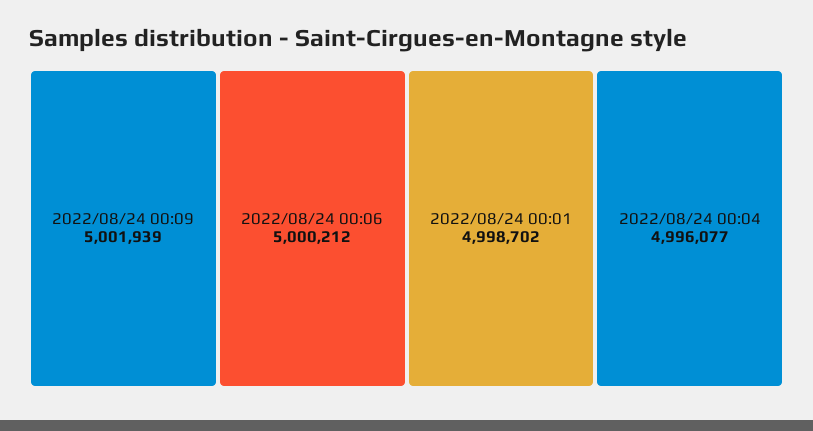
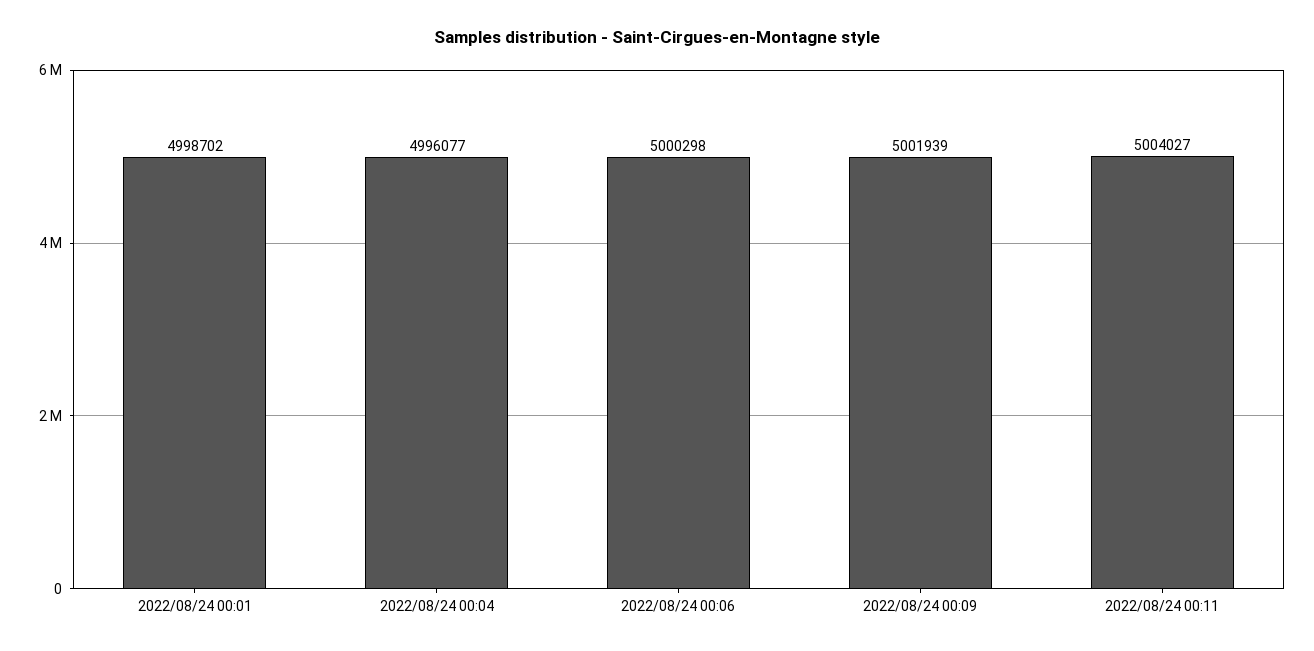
2022/08/24 00:06: 5000212 -> 5000298
2022/08/24 00:11: none -> 5004027

